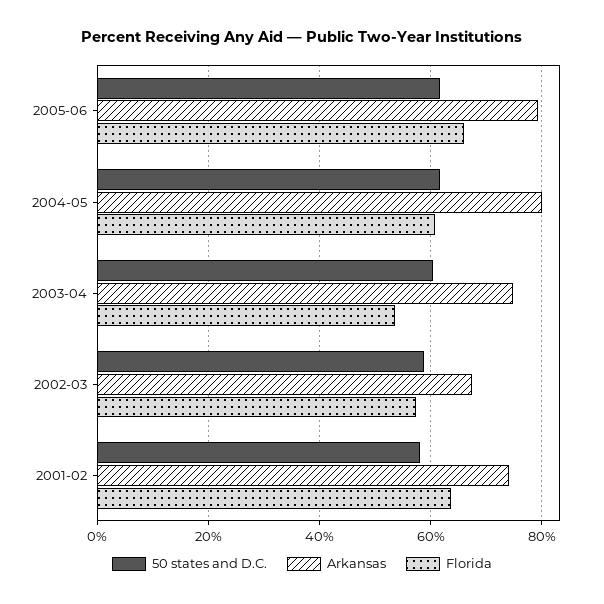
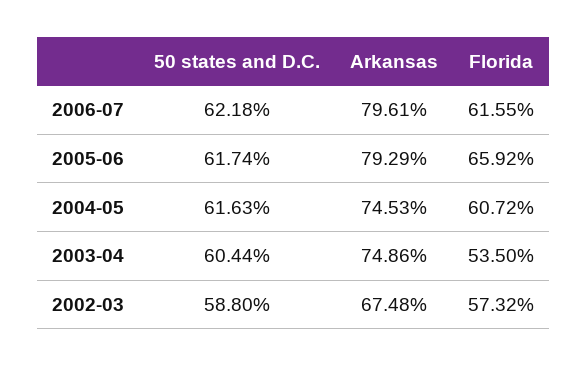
Arkansas, 2004-05: 80 -> 74.53
50 states and D.C., 2001-02: 58 -> none
Arkansas, 2001-02: 74 -> none
Florida, 2001-02: 64 -> none
50 states and D.C., 2006-07: none -> 62.18
Arkansas, 2006-07: none -> 79.61
Florida, 2006-07: none -> 61.55

